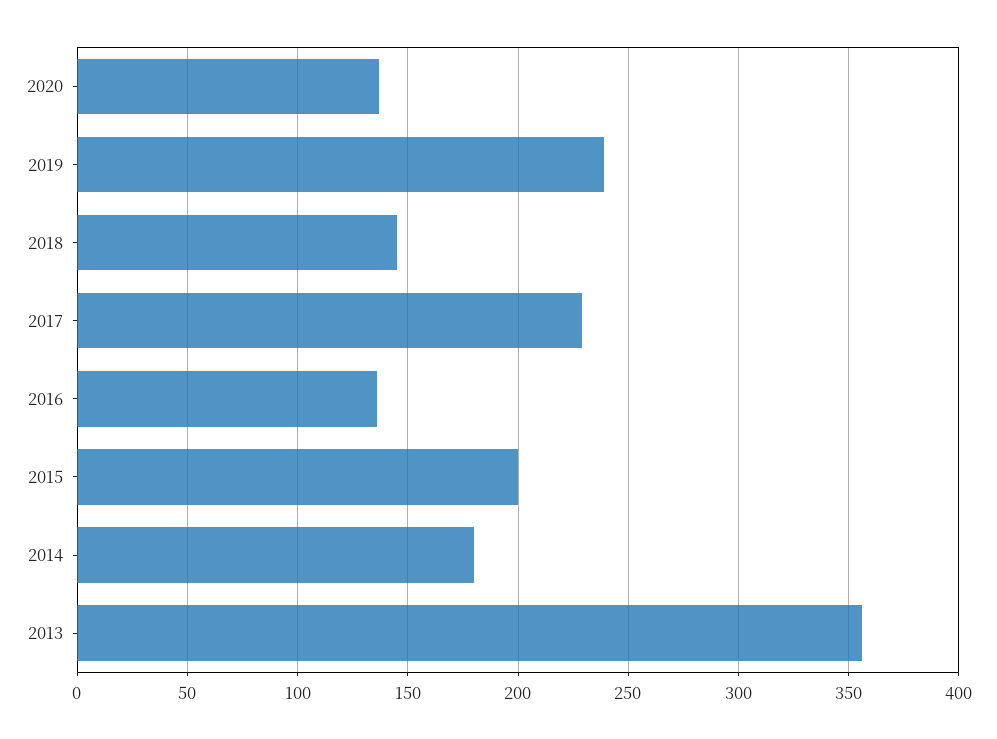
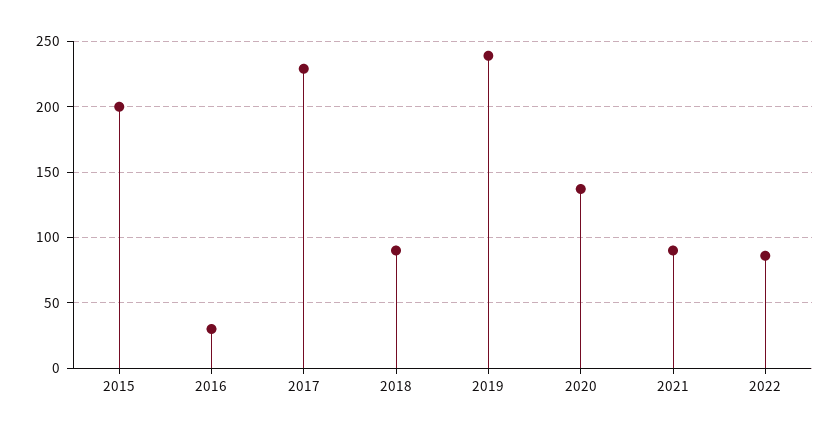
2018: 145 -> 90
2016: 135 -> 30
2014: 180 -> none
2013: 355 -> none
2021: none -> 90
2022: none -> 85

